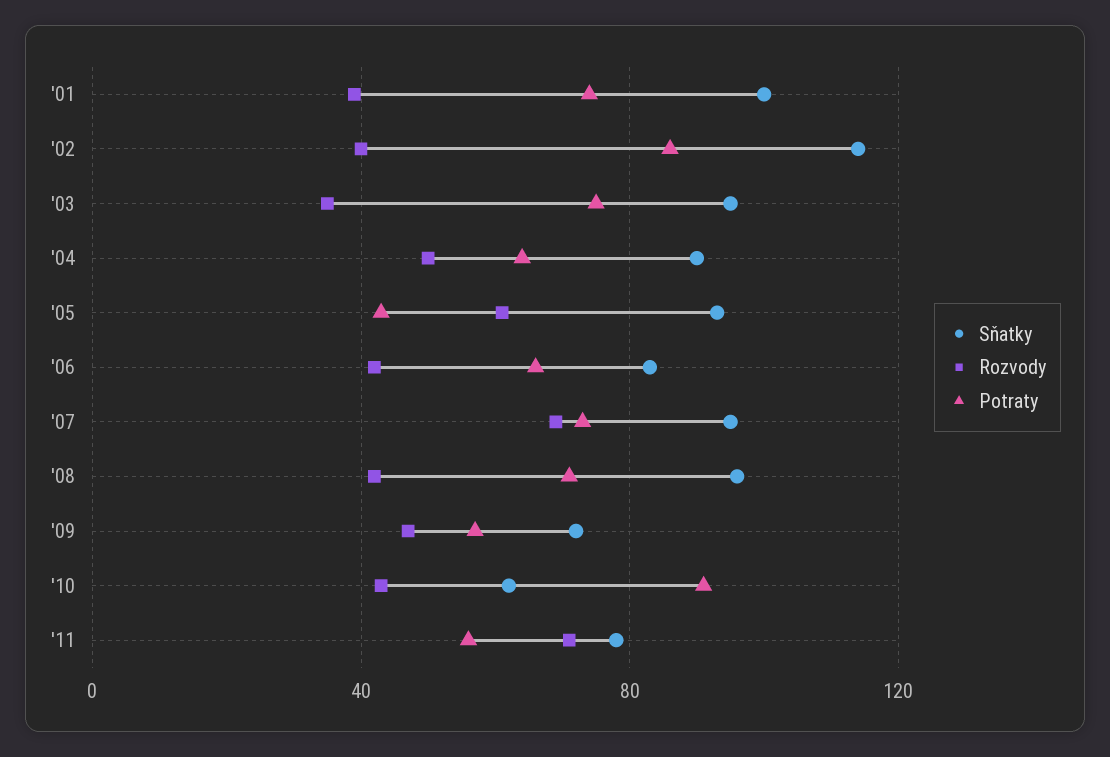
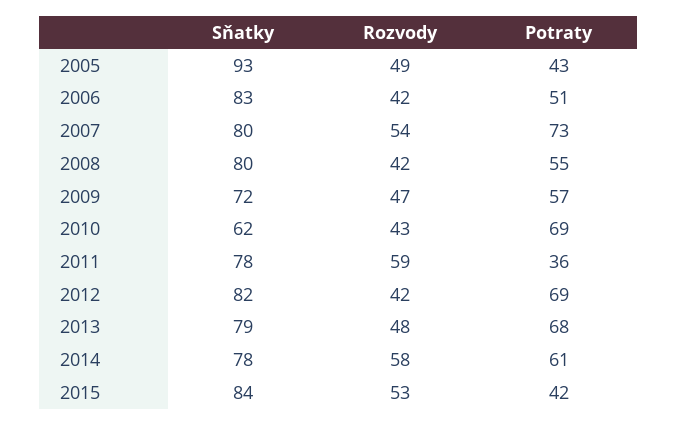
Sňatky, '01: 100 -> none
Rozvody, '01: 40 -> none
Potraty, '01: 75 -> none
Sňatky, '02: 115 -> none
Rozvody, '02: 40 -> none
Potraty, '02: 85 -> none
Sňatky, '03: 95 -> none
Rozvody, '03: 35 -> none
Potraty, '03: 75 -> none
Sňatky, '04: 90 -> none
Rozvody, '04: 50 -> none
Potraty, '04: 65 -> none
Rozvody, '05: 60 -> 49
Potraty, '06: 65 -> 51
Sňatky, '07: 95 -> 80
Rozvody, '07: 70 -> 54
Sňatky, '08: 95 -> 80
Potraty, '08: 70 -> 55
Potraty, '10: 90 -> 69
Rozvody, '11: 70 -> 59
Potraty, '11: 55 -> 36
Sňatky, 2012: none -> 82
Rozvody, 2012: none -> 42
Potraty, 2012: none -> 69
Sňatky, 2013: none -> 79
Rozvody, 2013: none -> 48
Potraty, 2013: none -> 68
Sňatky, 2014: none -> 78
Rozvody, 2014: none -> 58
Potraty, 2014: none -> 61
Sňatky, 2015: none -> 84
Rozvody, 2015: none -> 53
Potraty, 2015: none -> 42

